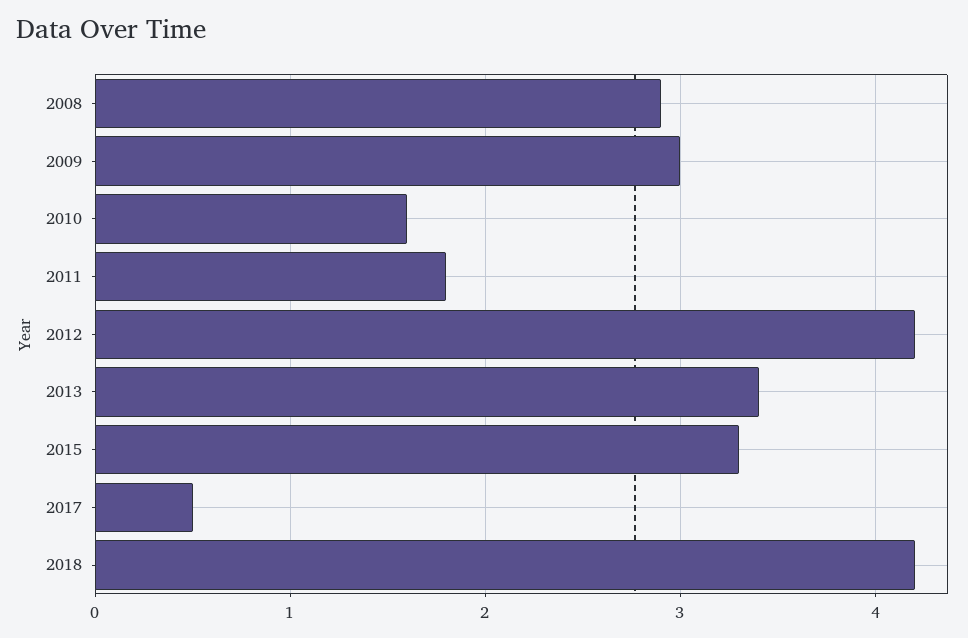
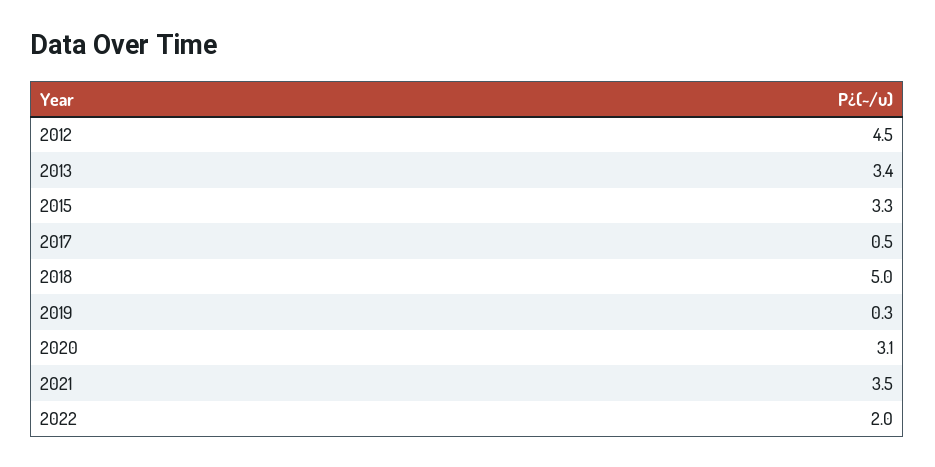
2008: 2.9 -> none
2009: 3 -> none
2010: 1.6 -> none
2011: 1.8 -> none
2012: 4.2 -> 4.5
2018: 4.2 -> 5
2019: none -> 0.3
2020: none -> 3.1
2021: none -> 3.5
2022: none -> 2

